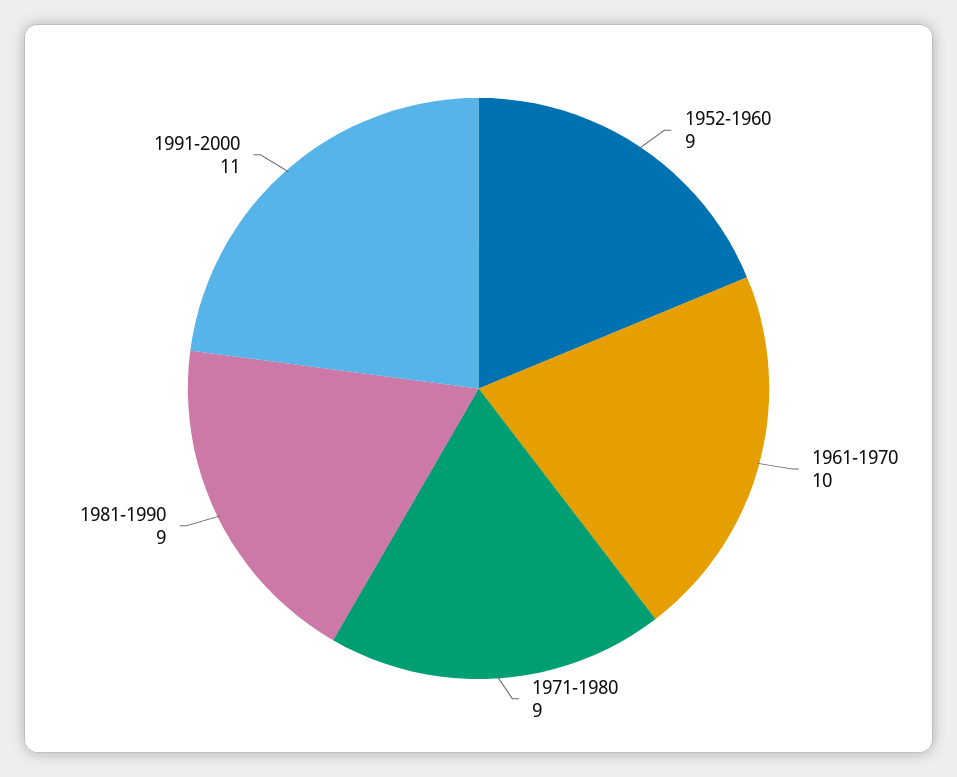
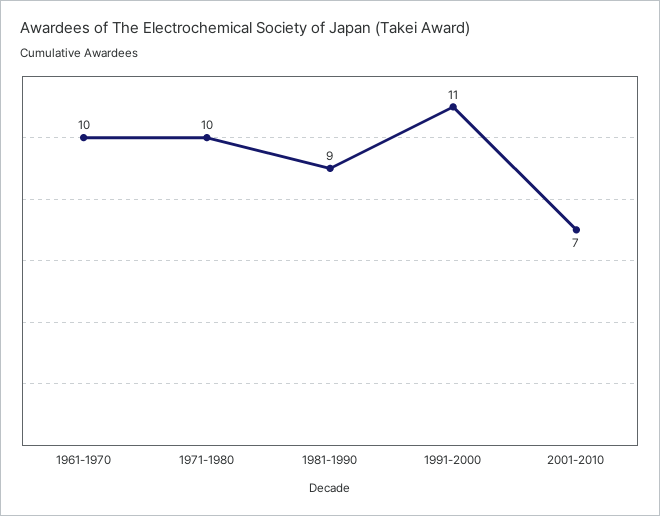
1952-1960: 9 -> none
1971-1980: 9 -> 10
2001-2010: none -> 7

